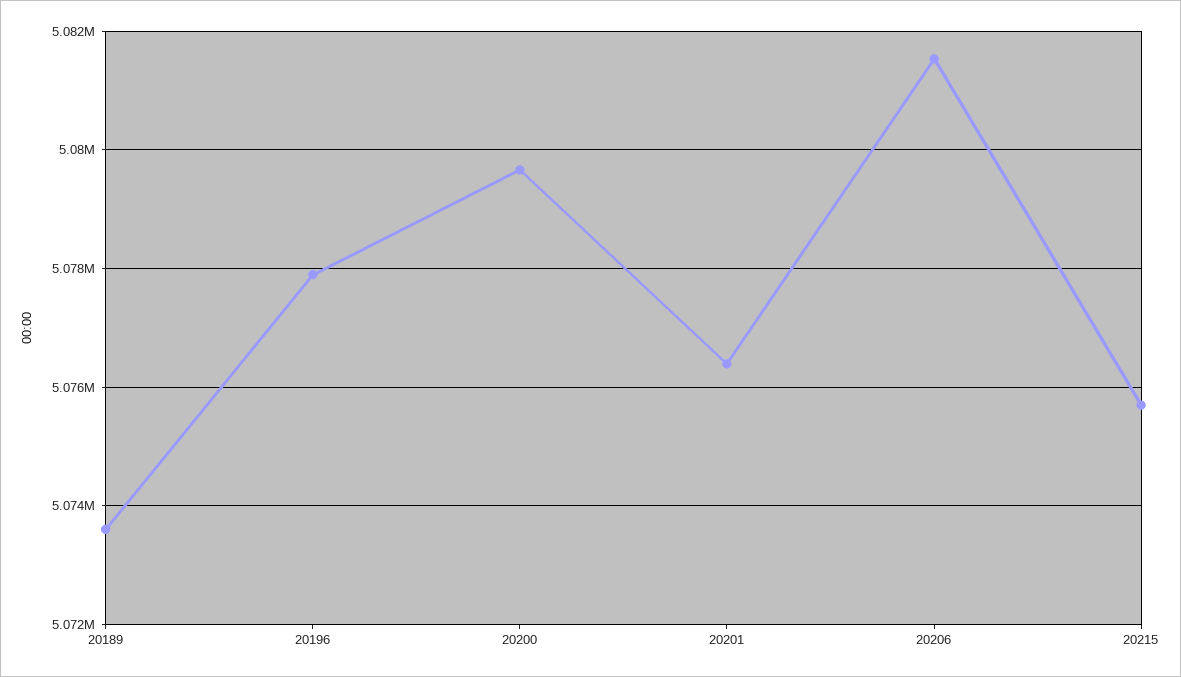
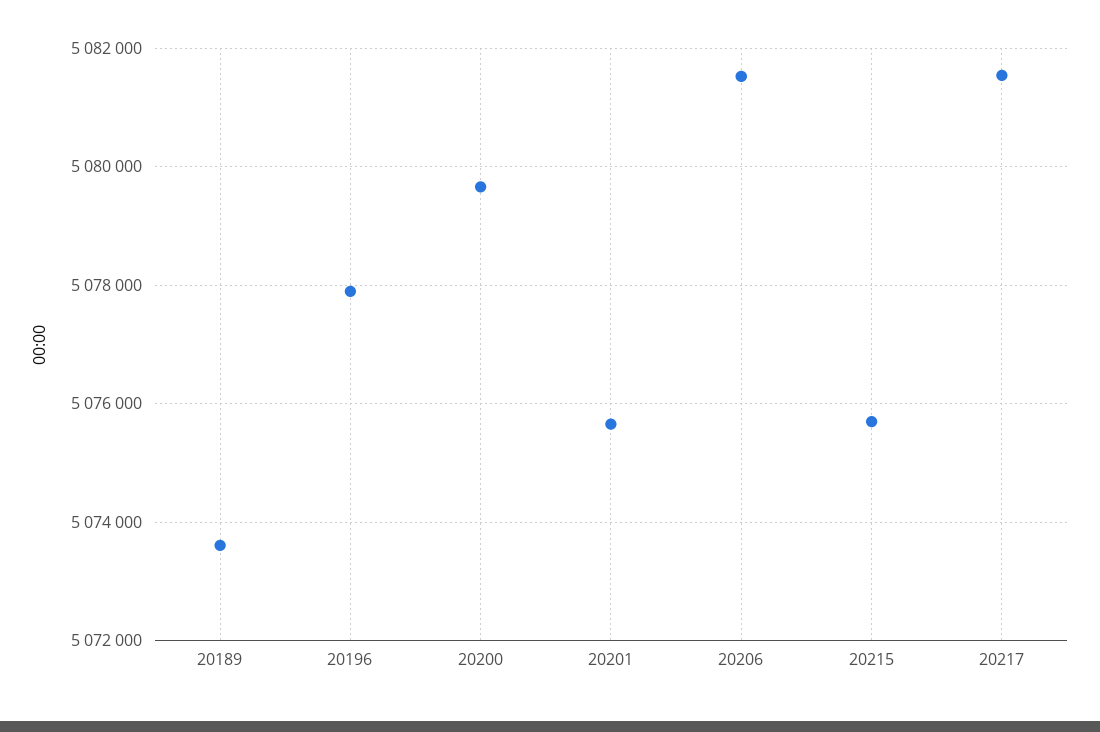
20201: 5076400 -> 5075600
20217: none -> 5081600

